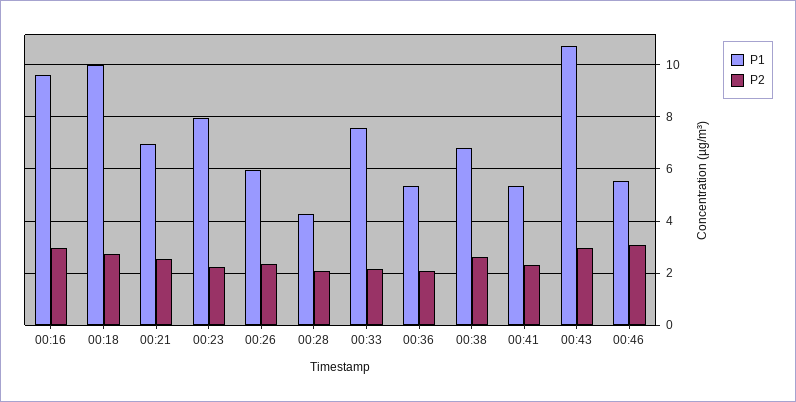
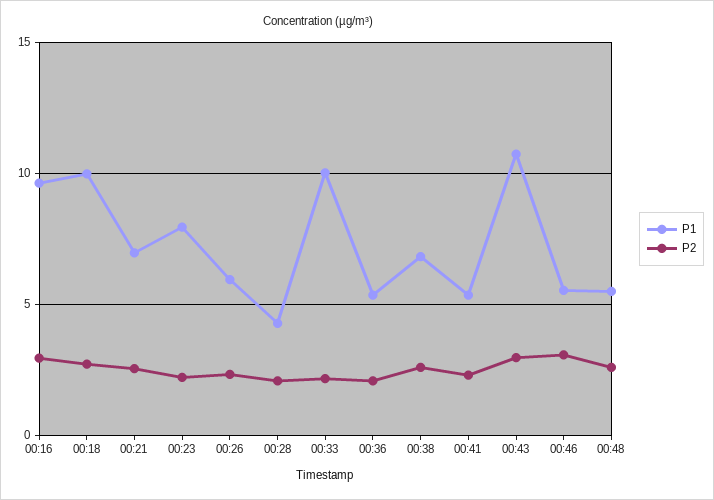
P1, 00:33: 7.5 -> 10
P1, 00:48: none -> 5.5
P2, 00:48: none -> 2.5

